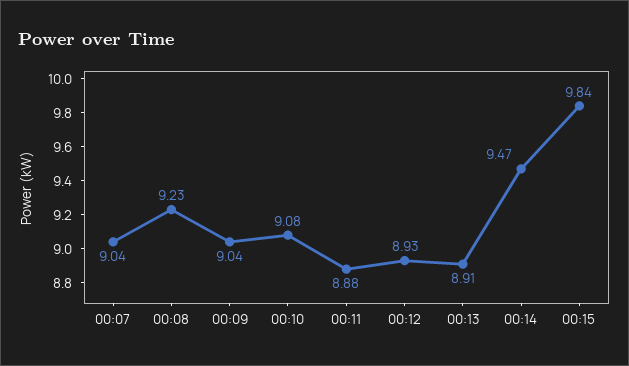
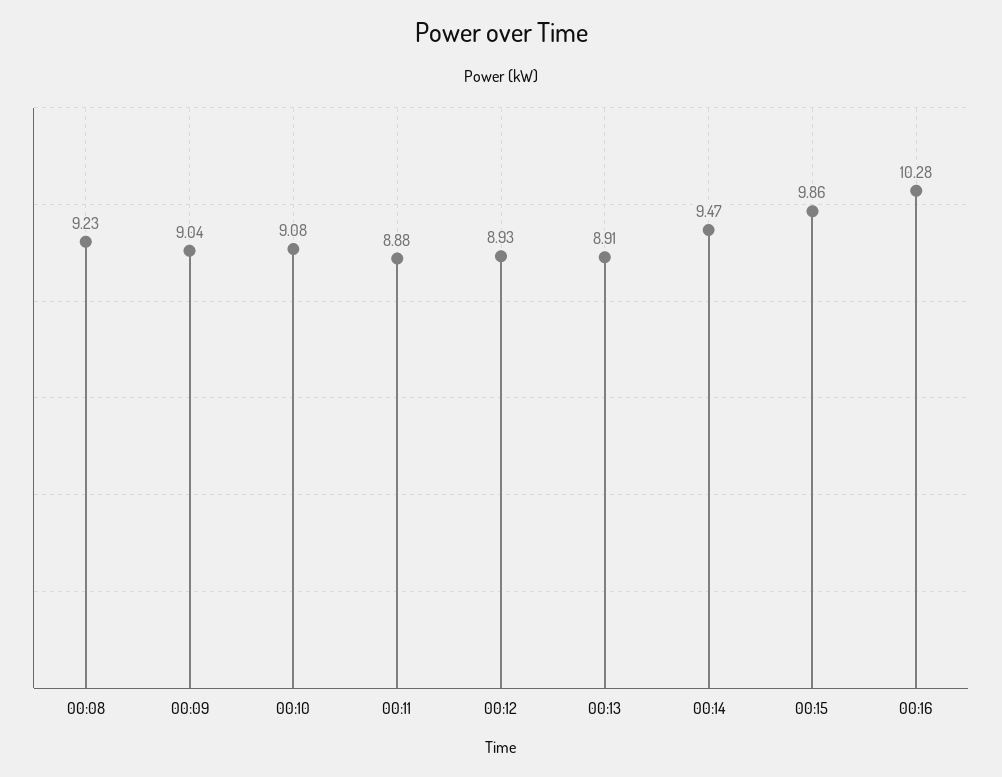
00:07: 9.04 -> none
00:15: 9.84 -> 9.86
00:16: none -> 10.28

